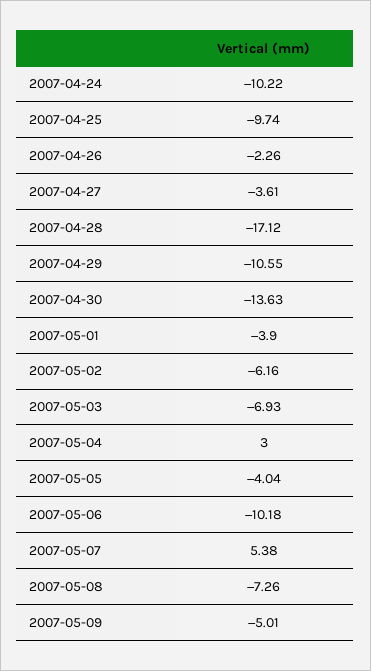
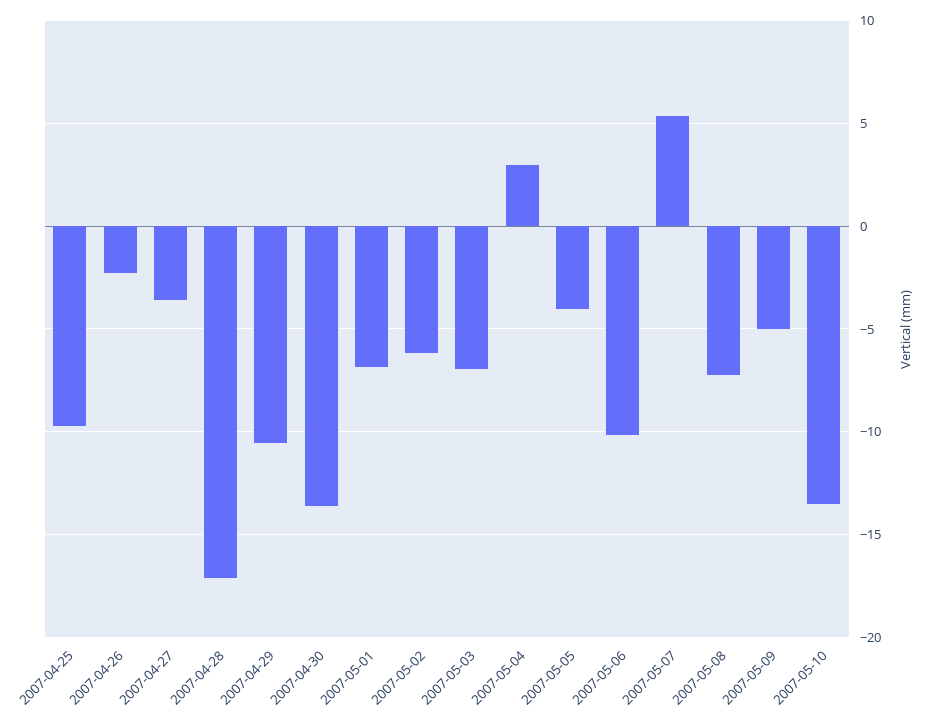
2007-04-24: -10.22 -> none
2007-05-01: -3.9 -> -7
2007-05-10: none -> -13.5

